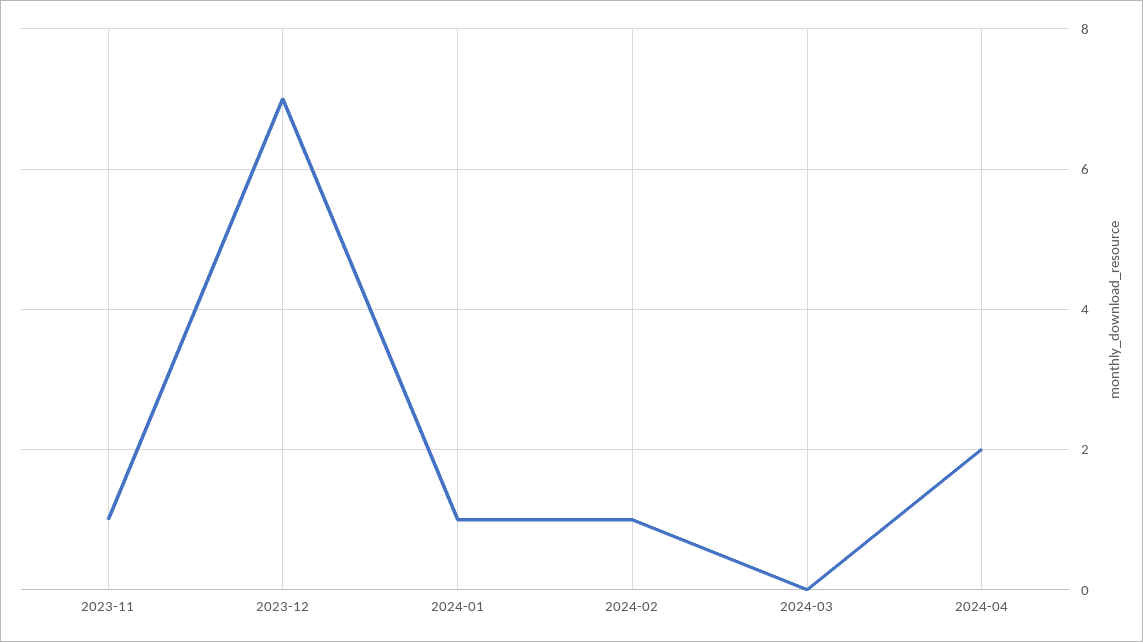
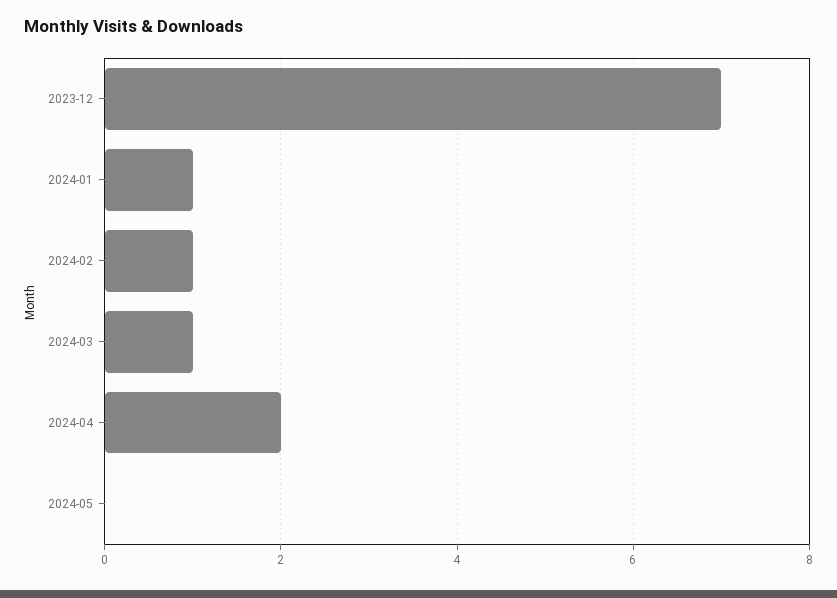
2023-11: 1 -> none
2024-03: 0 -> 1
2024-05: none -> 0

